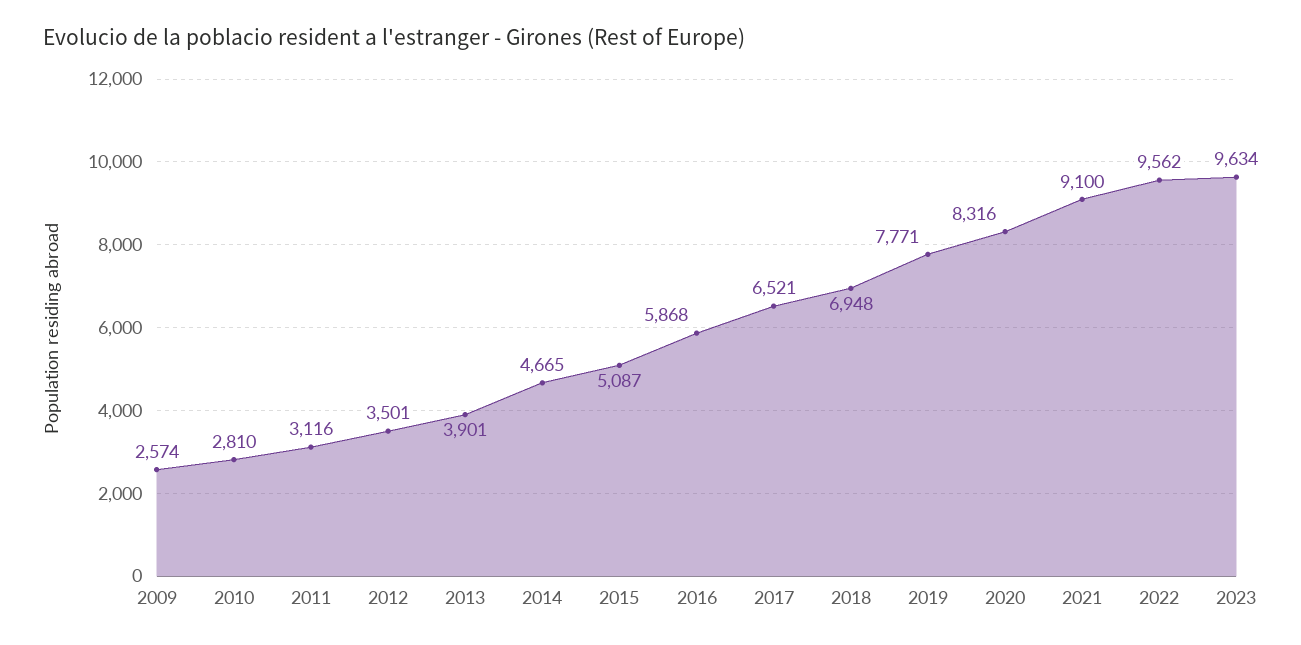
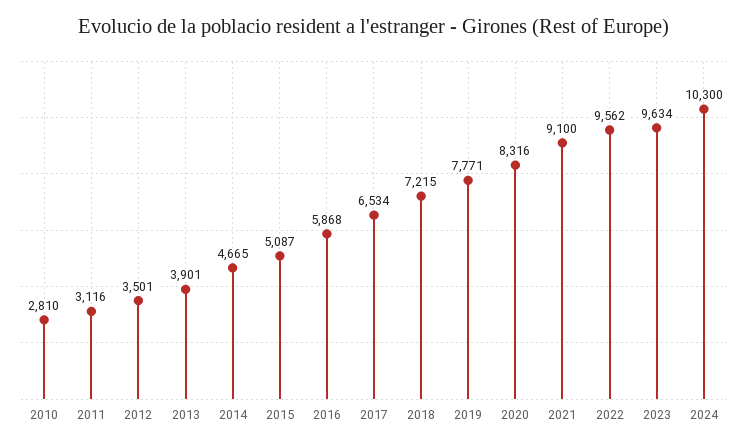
2009: 2574 -> none
2017: 6521 -> 6534
2018: 6948 -> 7215
2024: none -> 10300

